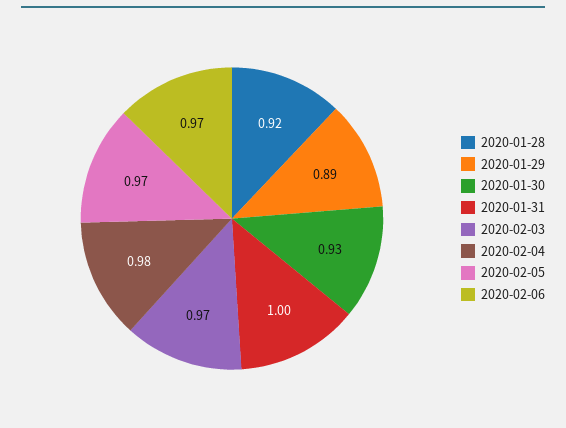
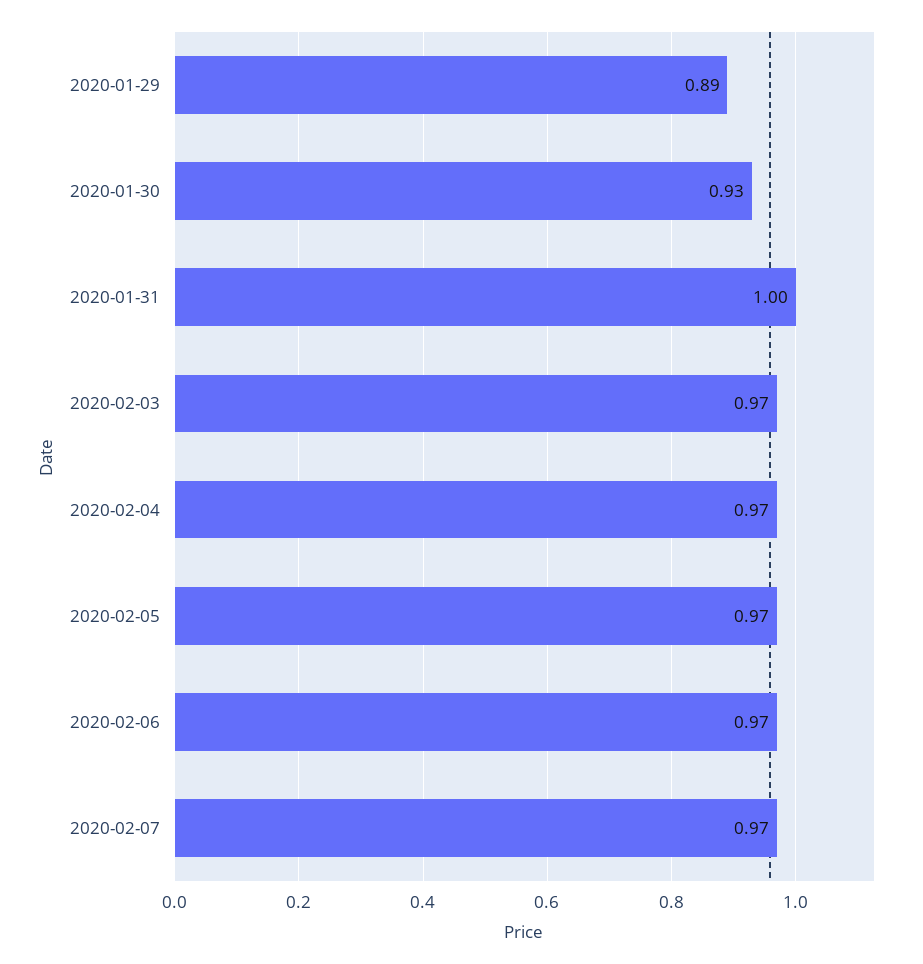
2020-01-28: 0.92 -> none
2020-02-04: 0.98 -> 0.97
2020-02-07: none -> 0.97

